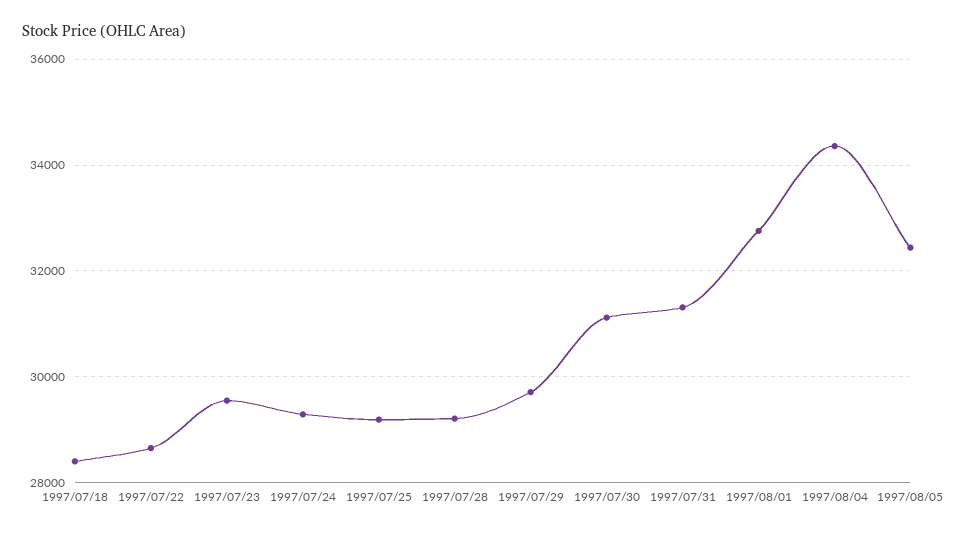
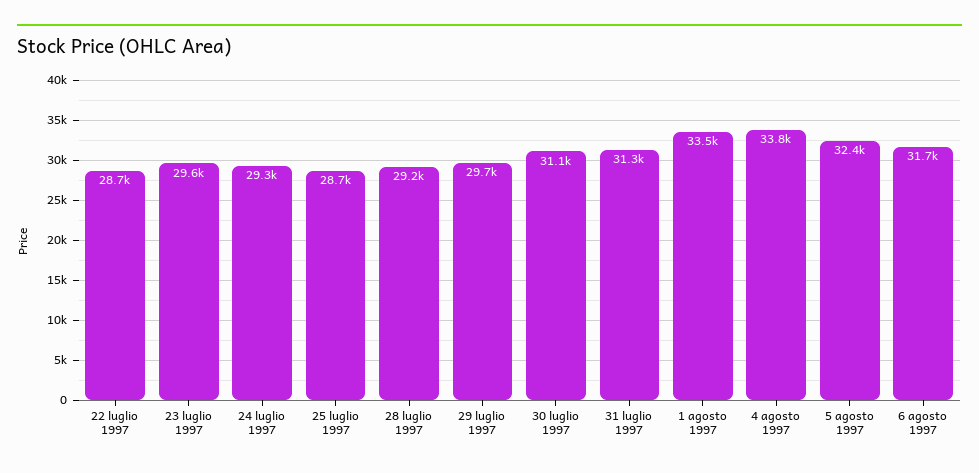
1997/07/18: 28400 -> none
1997/07/25: 29200 -> 28700
1997/08/01: 32800 -> 33500
1997/08/04: 34400 -> 33800
6 agosto 1997: none -> 31700

